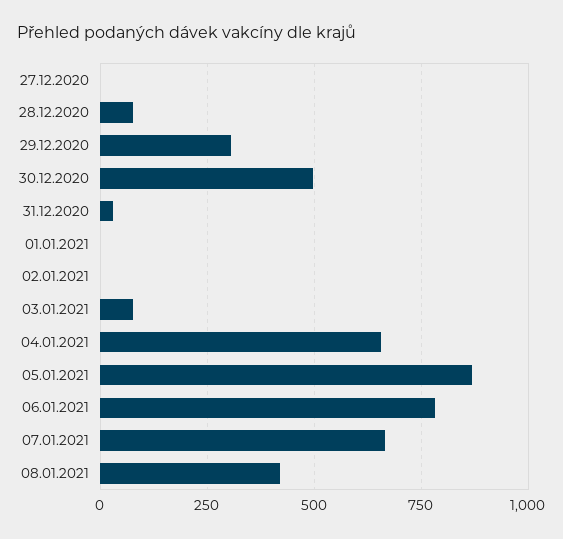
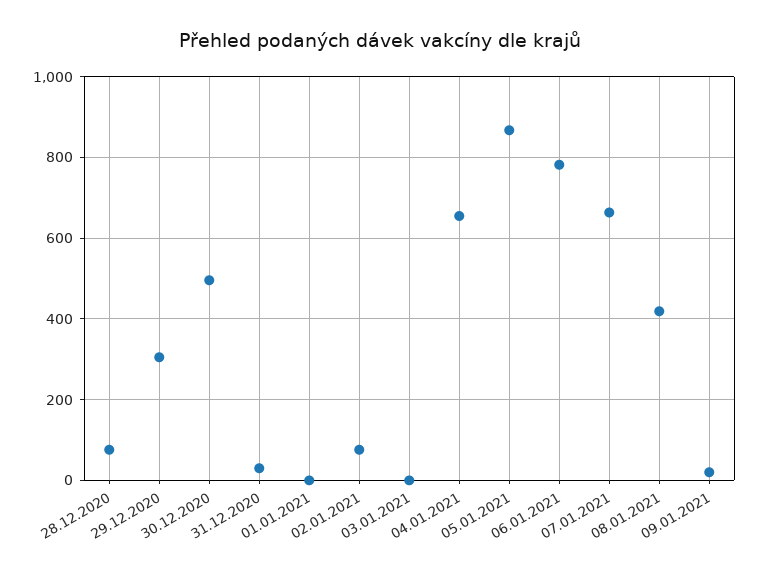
27.12.2020: 0 -> none
02.01.2021: 0 -> 80
03.01.2021: 75 -> 0
09.01.2021: none -> 20

